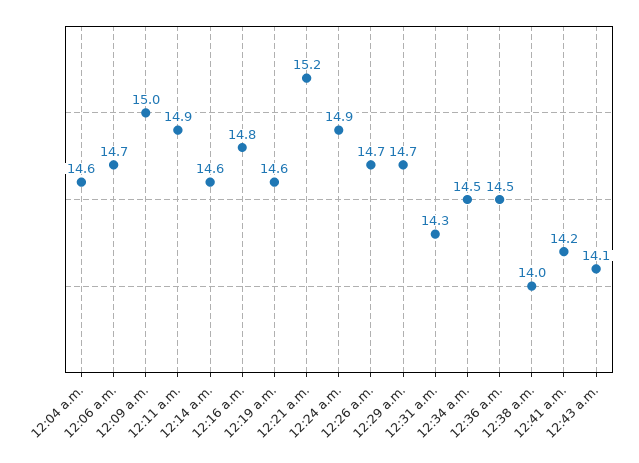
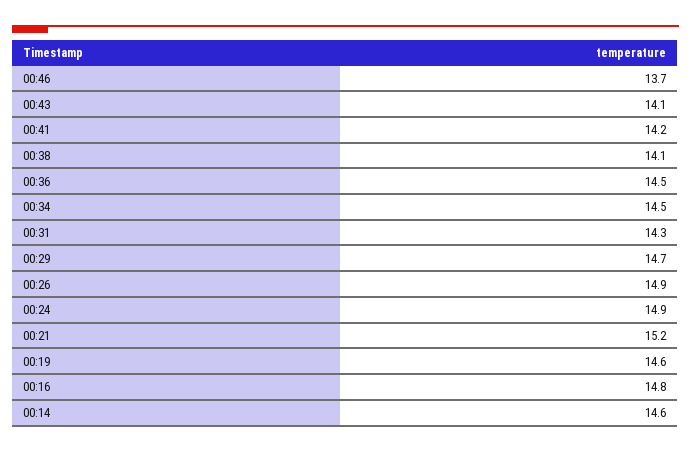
12:04 a.m.: 14.6 -> none
12:06 a.m.: 14.7 -> none
12:09 a.m.: 15 -> none
12:11 a.m.: 14.9 -> none
12:26 a.m.: 14.7 -> 14.9
12:38 a.m.: 14 -> 14.1
00:46: none -> 13.7

